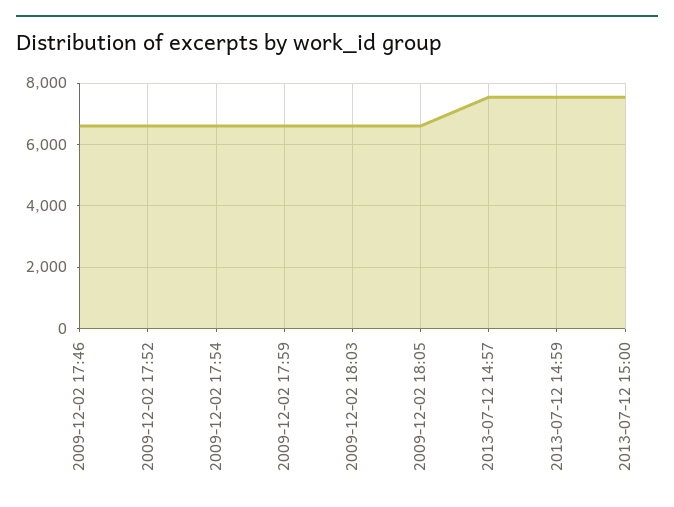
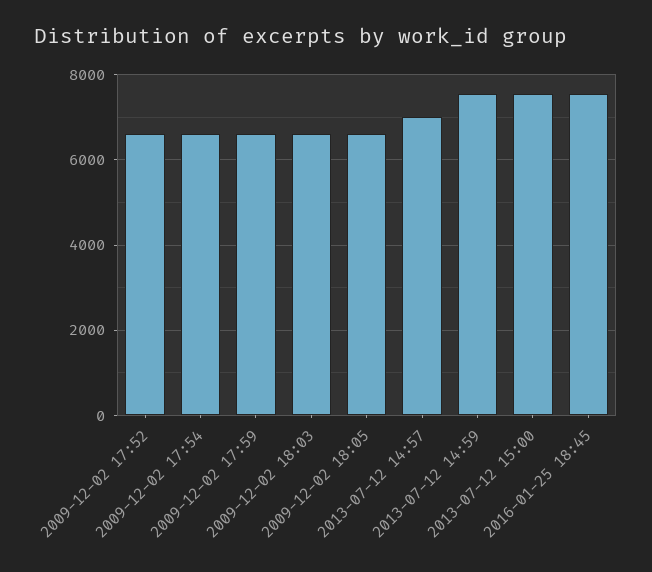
2009-12-02 17:46: 6600 -> none
2013-07-12 14:57: 7600 -> 7000
2016-01-25 18:45: none -> 7600

